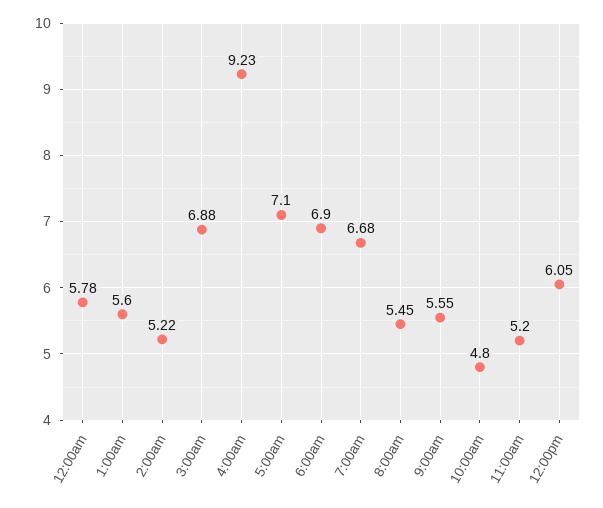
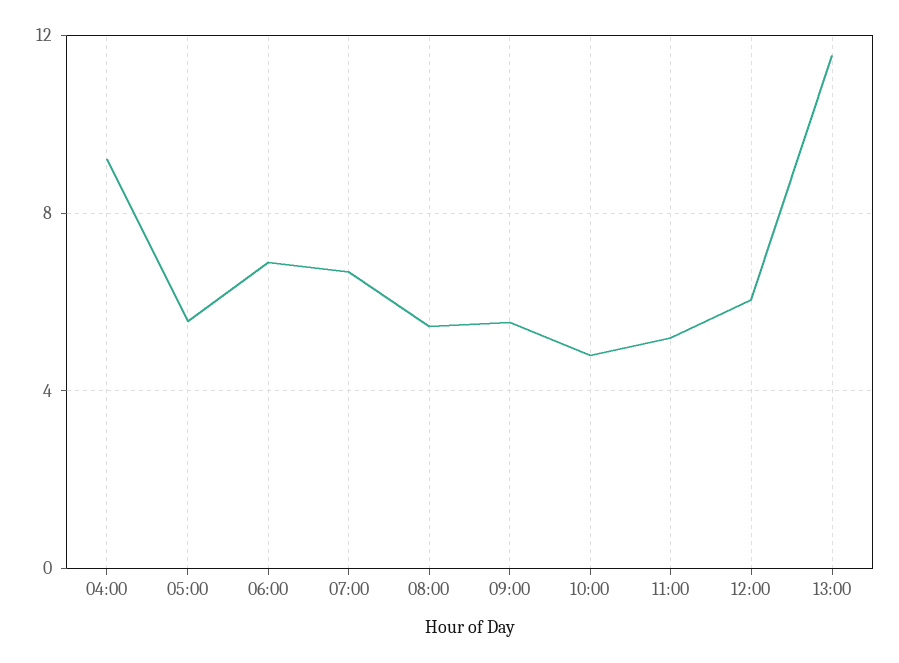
12:00am: 5.78 -> none
1:00am: 5.6 -> none
2:00am: 5.22 -> none
3:00am: 6.88 -> none
5:00am: 7.1 -> 5.5
13:00: none -> 11.5

